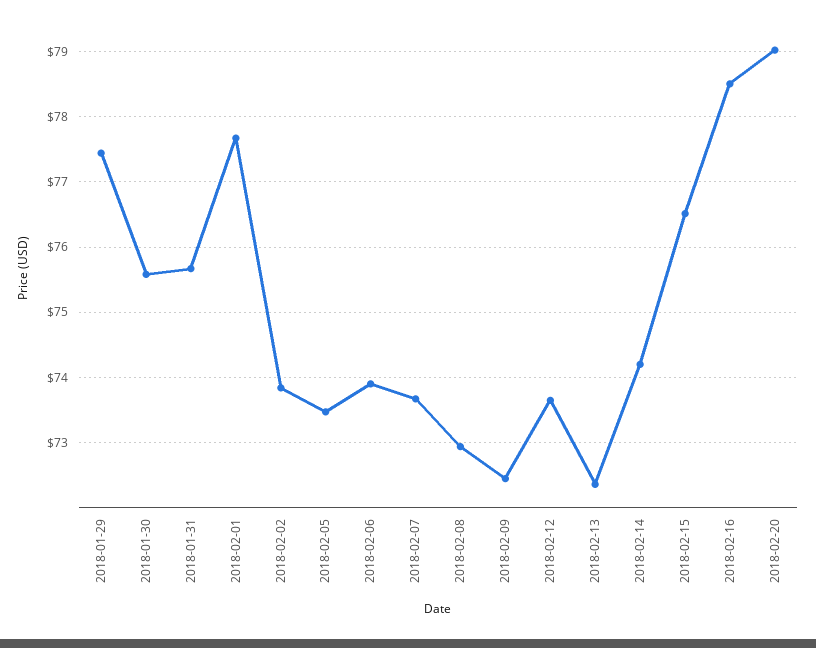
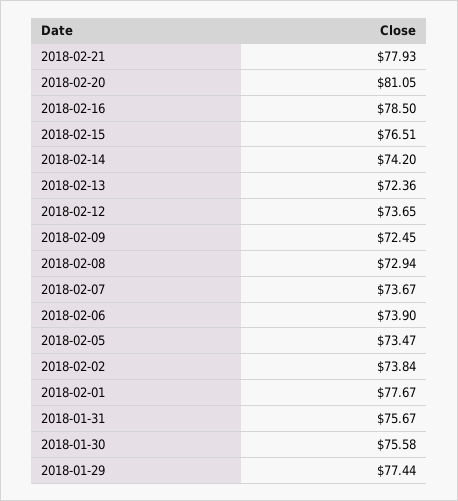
2018-02-20: 79 -> 81.05
2018-02-21: none -> 77.93

